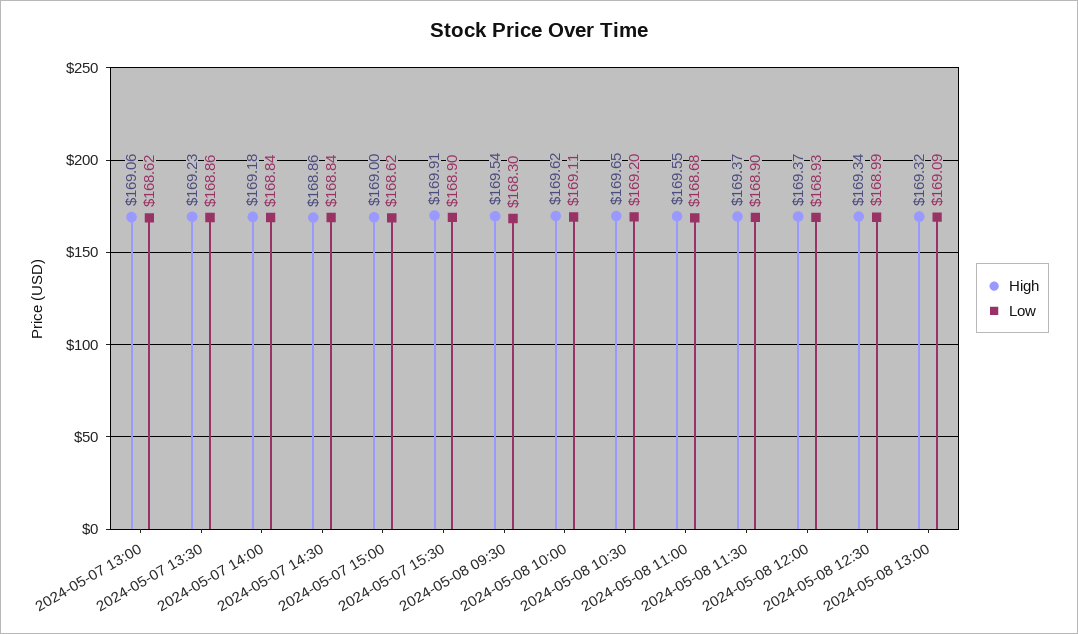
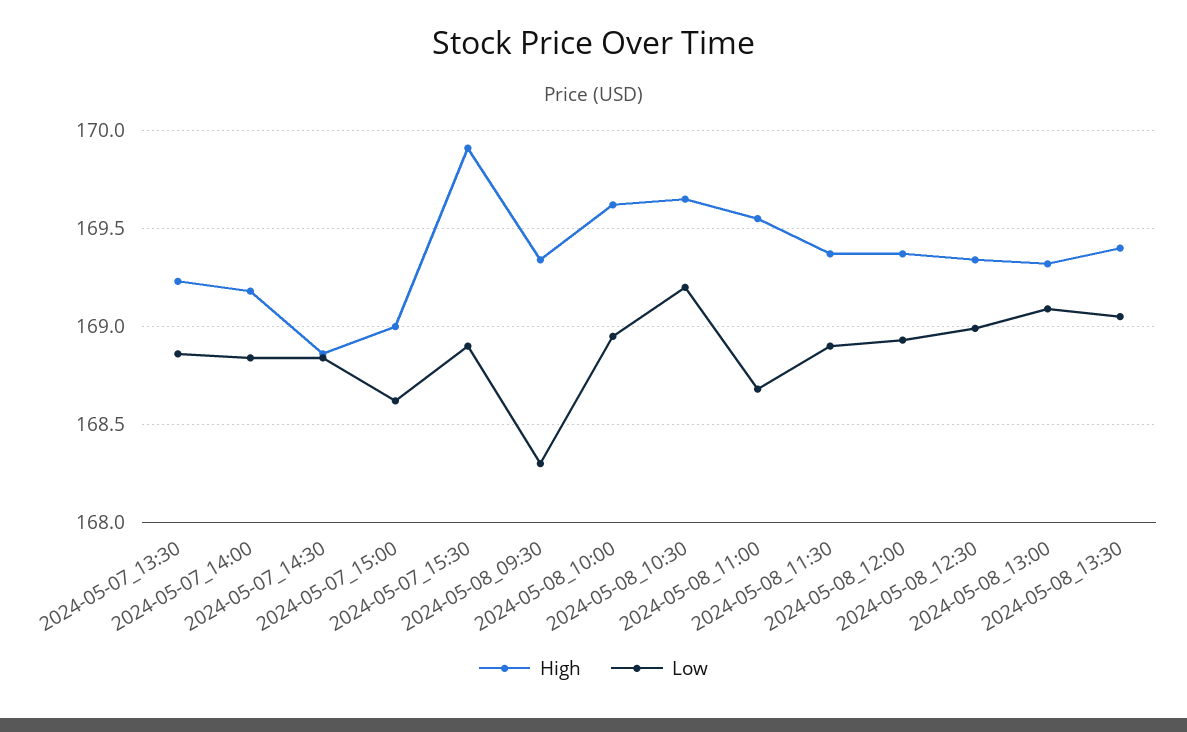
High, 2024-05-07 13:00: 169.06 -> none
Low, 2024-05-07 13:00: 168.62 -> none
High, 2024-05-08 09:30: 169.54 -> 169.35
Low, 2024-05-08 10:00: 169.11 -> 168.95
High, 2024-05-08_13:30: none -> 169.4
Low, 2024-05-08_13:30: none -> 169.05

